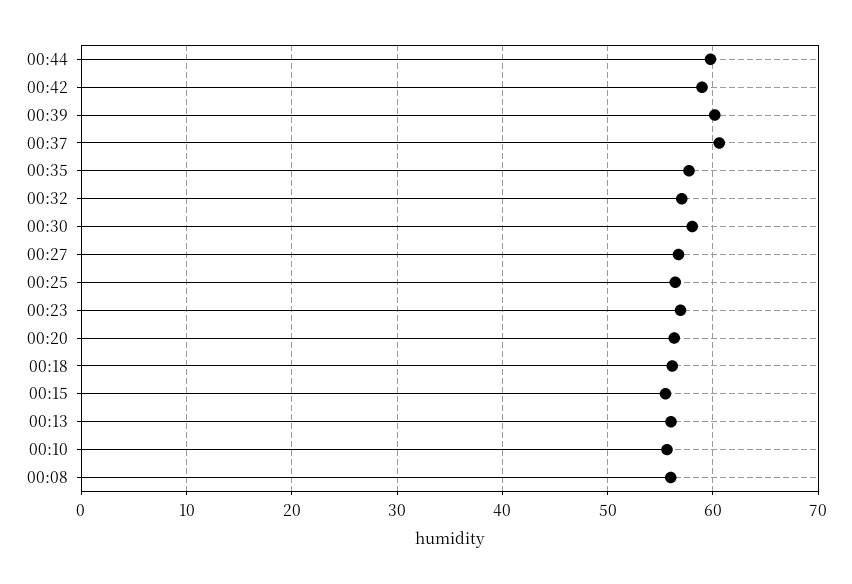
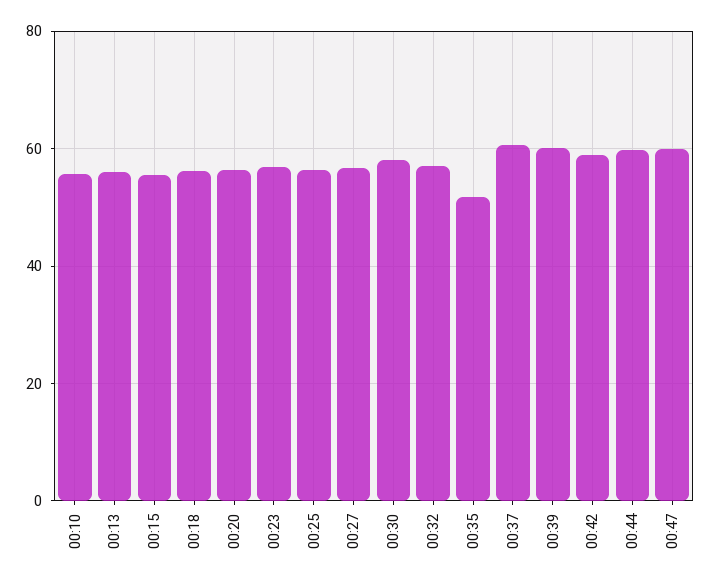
00:35: 58 -> 52
00:08: 56 -> none
00:47: none -> 60

